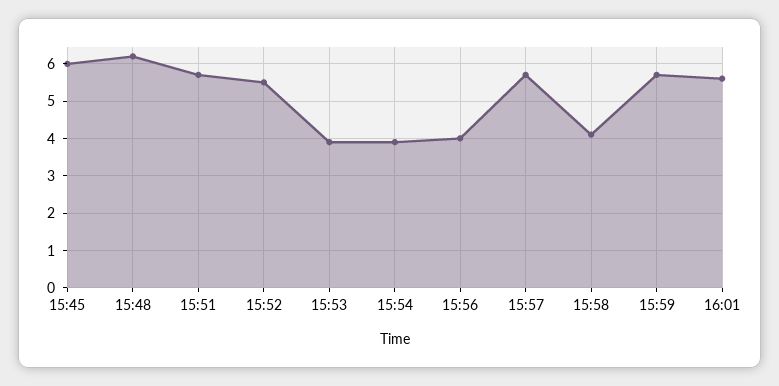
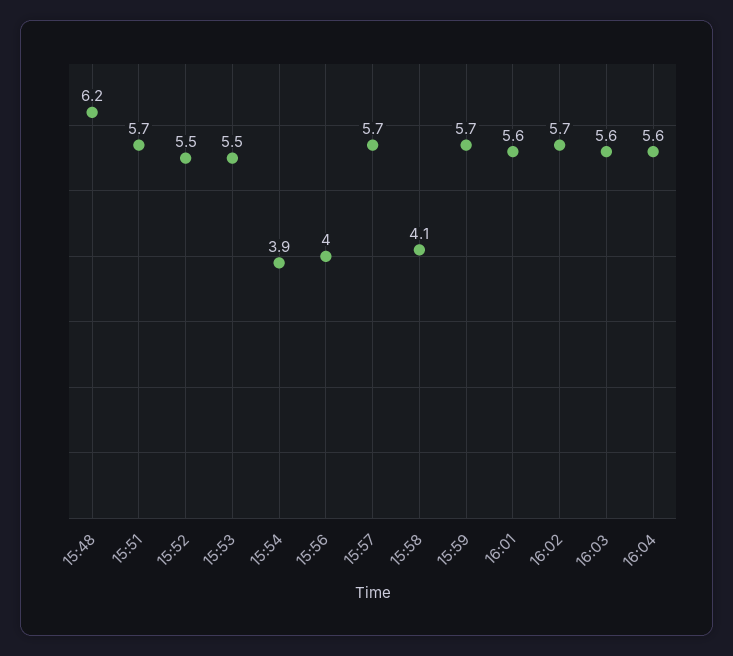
15:45: 6 -> none
15:53: 4 -> 5.5
16:02: none -> 5.7
16:03: none -> 5.6
16:04: none -> 5.6

